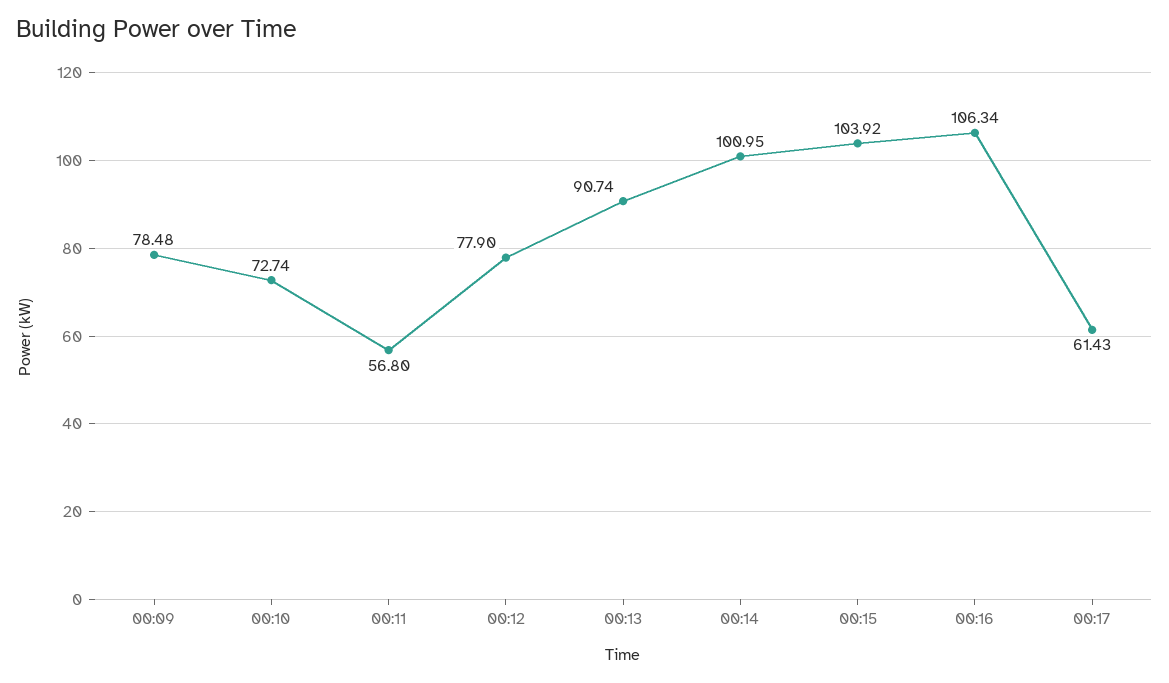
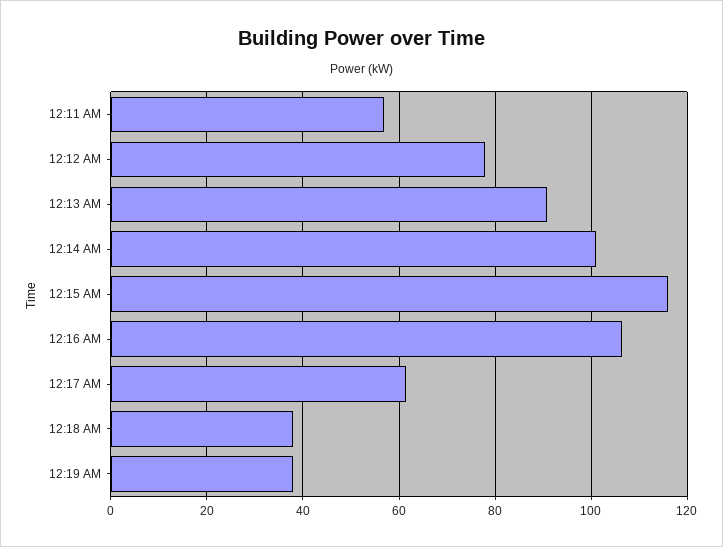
00:09: 78.48 -> none
00:10: 72.74 -> none
00:15: 103.92 -> 116
12:18 AM: none -> 38
12:19 AM: none -> 38

